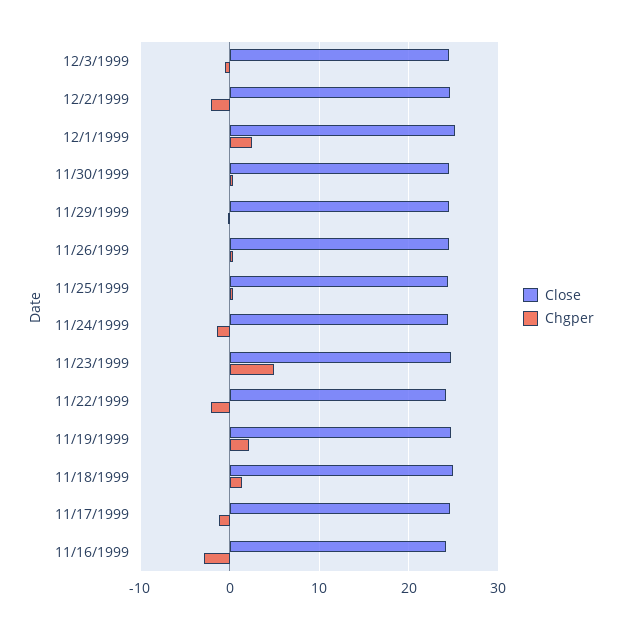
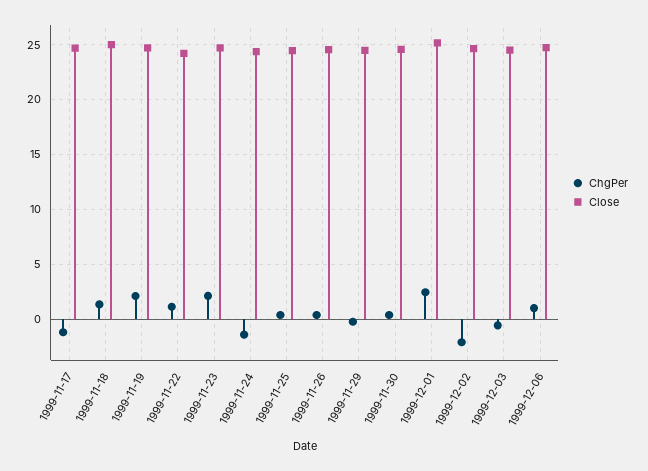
Chgper, 11/23/1999: 5 -> 2
Chgper, 11/22/1999: -2 -> 1
Close, 11/16/1999: 24 -> none
Chgper, 11/16/1999: -3 -> none
Chgper, 1999-12-06: none -> 1
Close, 1999-12-06: none -> 25

